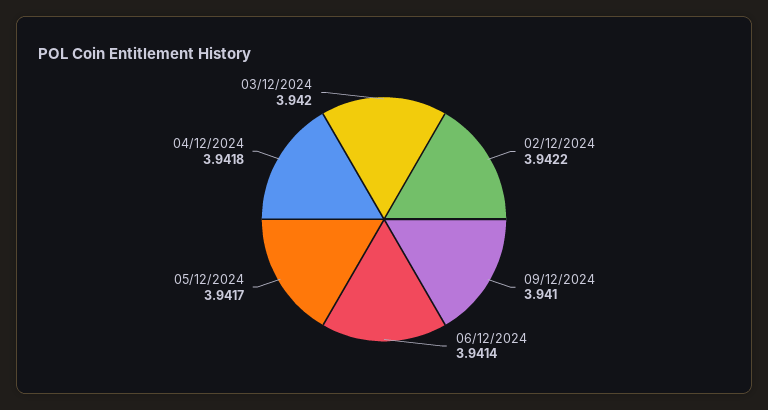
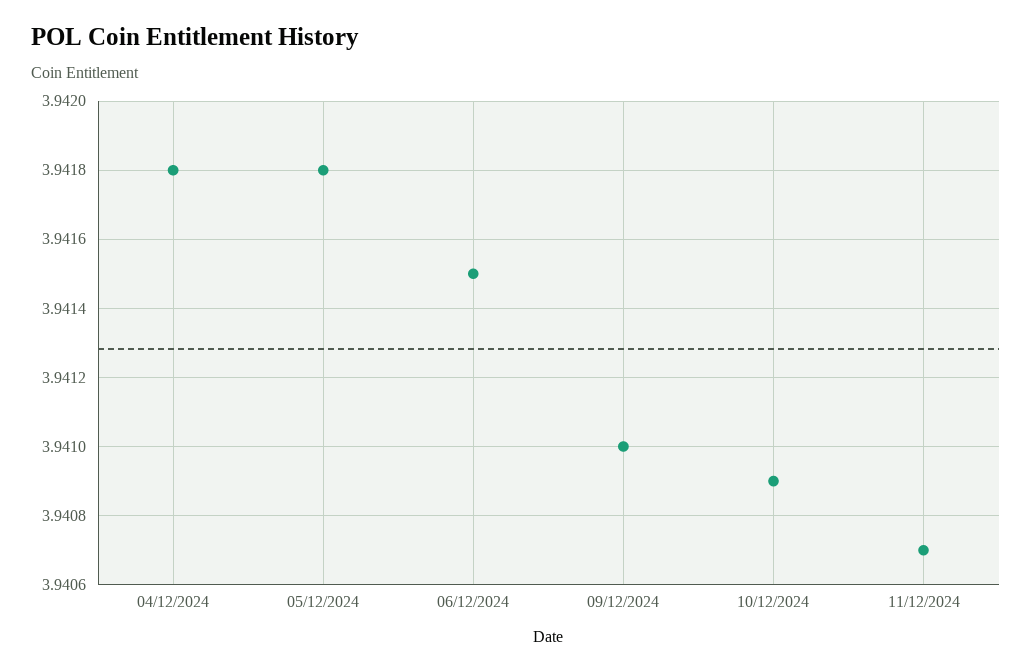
02/12/2024: 3.9422 -> none
06/12/2024: 3.9414 -> 3.9415
05/12/2024: 3.9417 -> 3.9418
03/12/2024: 3.942 -> none
10/12/2024: none -> 3.9409
11/12/2024: none -> 3.9407

